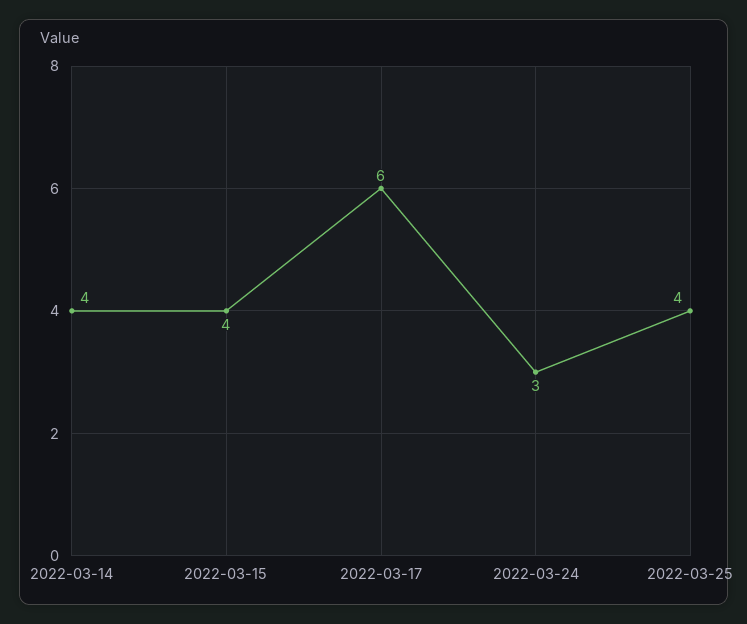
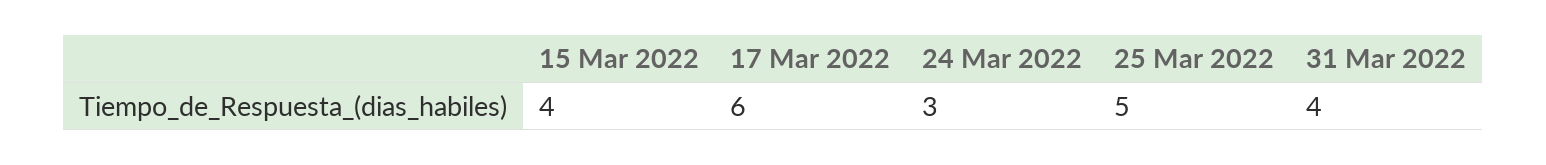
2022-03-14: 4 -> none
2022-03-25: 4 -> 5
31 Mar 2022: none -> 4

